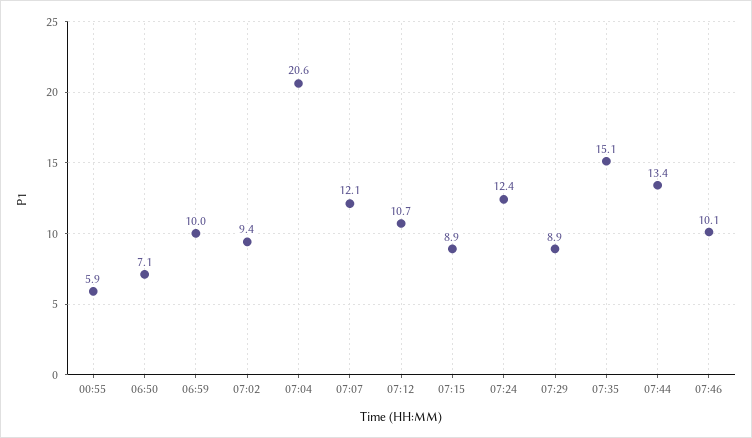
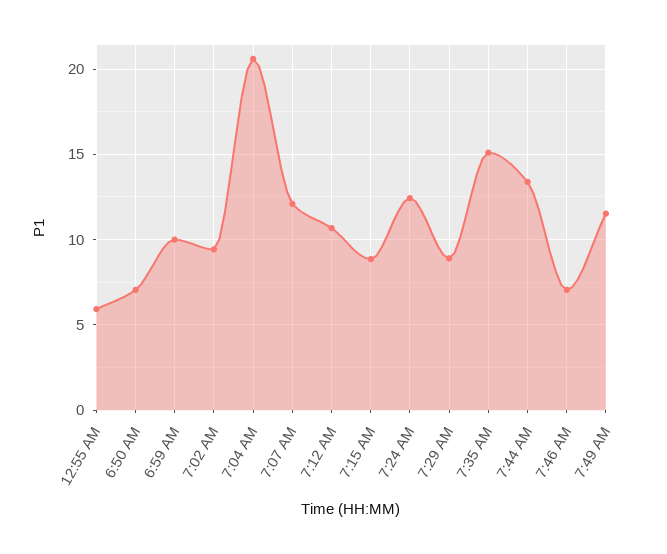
07:46: 10.1 -> 7
7:49 AM: none -> 11.5

